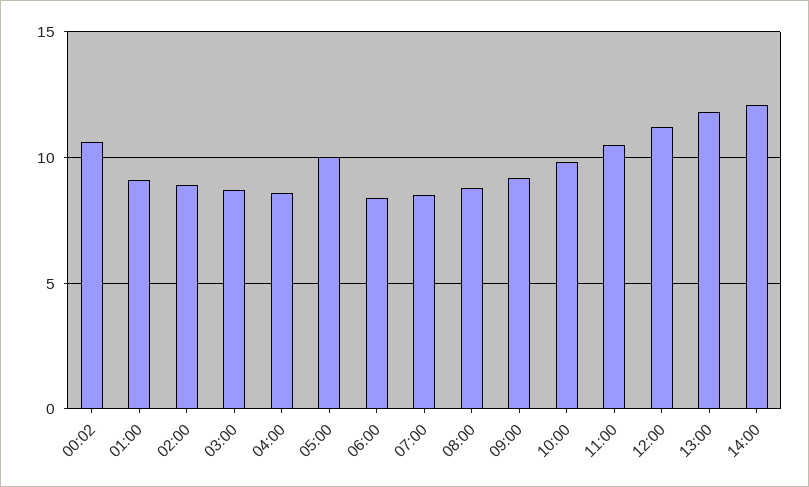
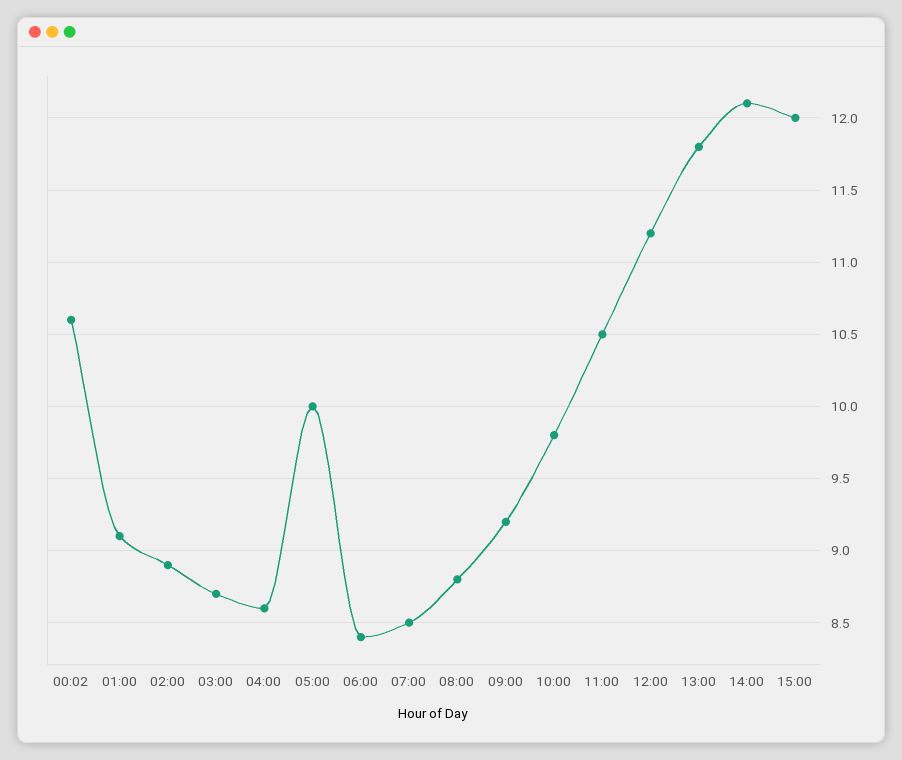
15:00: none -> 12

